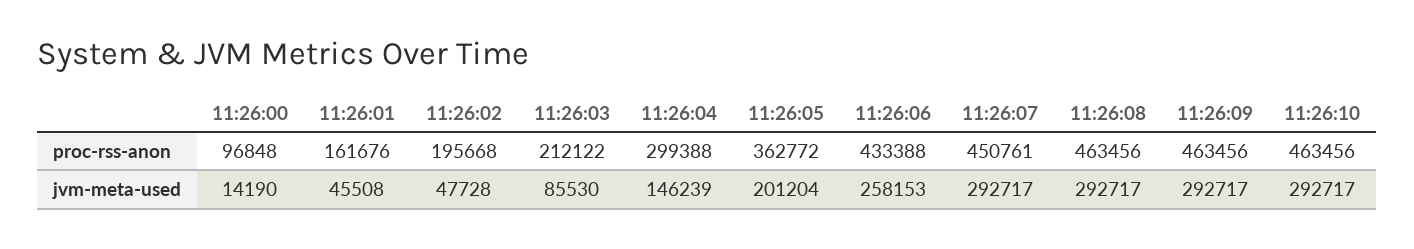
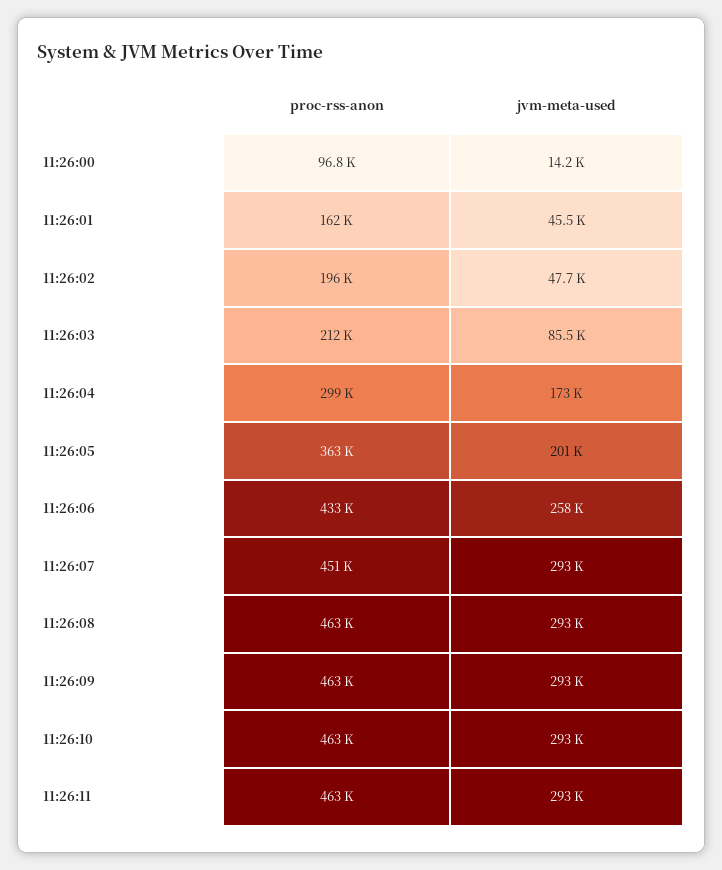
11:26:04, jvm-meta-used: 146239 -> 173000
11:26:11, proc-rss-anon: none -> 463000
11:26:11, jvm-meta-used: none -> 293000

